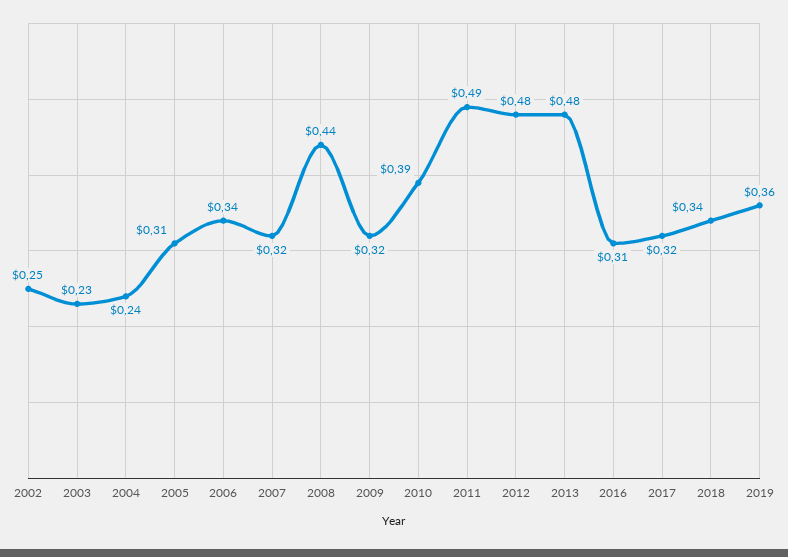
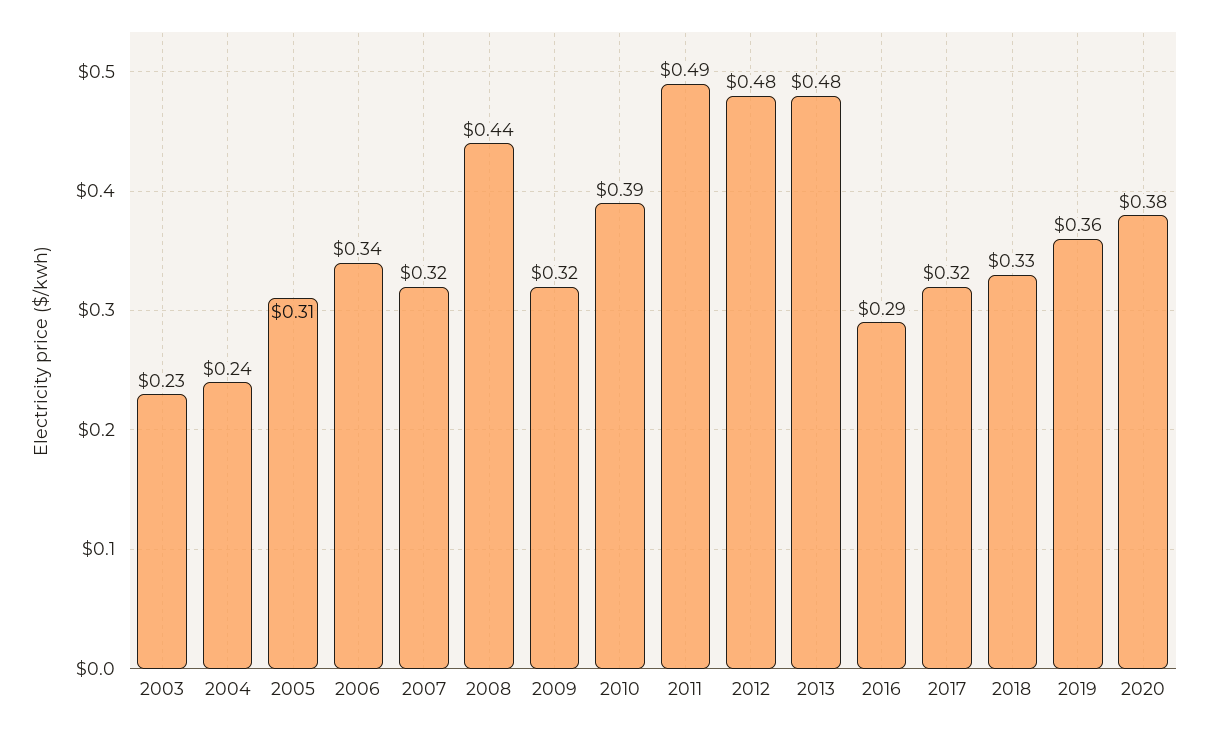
2002: 0.25 -> none
2016: 0.31 -> 0.29
2018: 0.34 -> 0.33
2020: none -> 0.38

